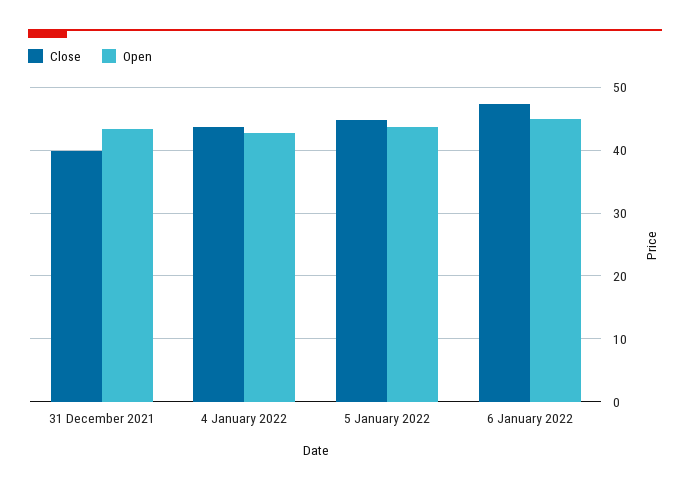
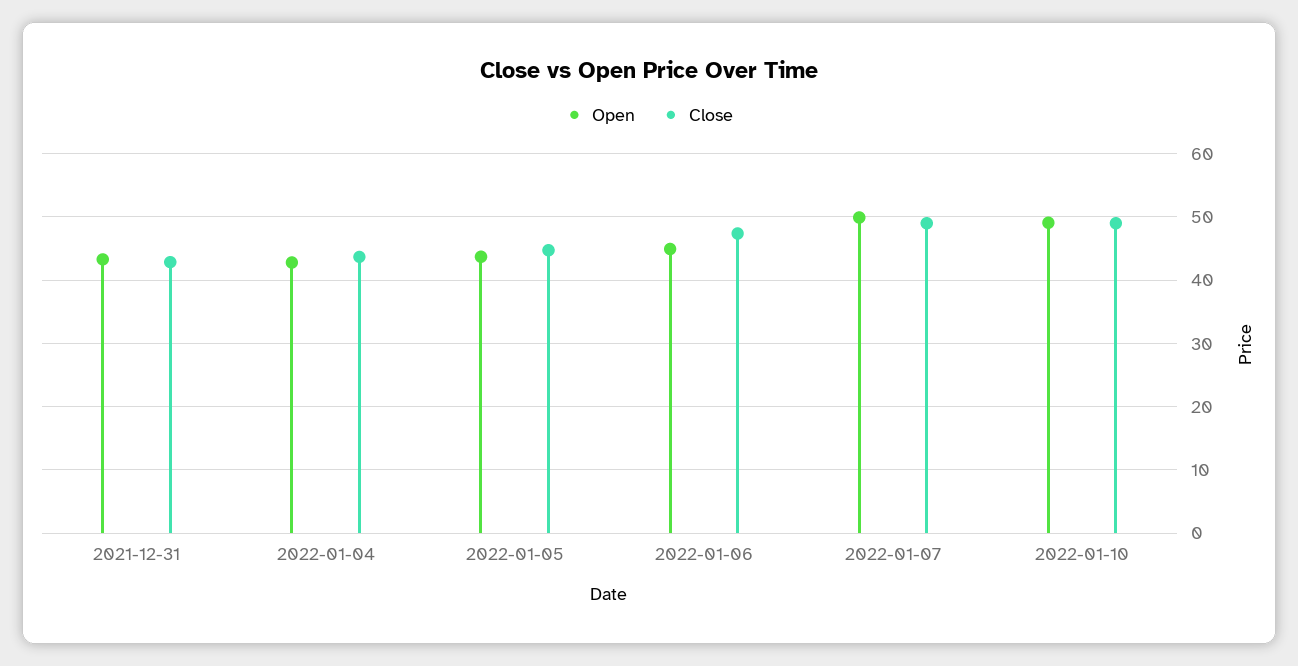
Close, 31 December 2021: 40 -> 43
Open, 2022-01-07: none -> 50
Close, 2022-01-07: none -> 49
Open, 2022-01-10: none -> 49
Close, 2022-01-10: none -> 49

